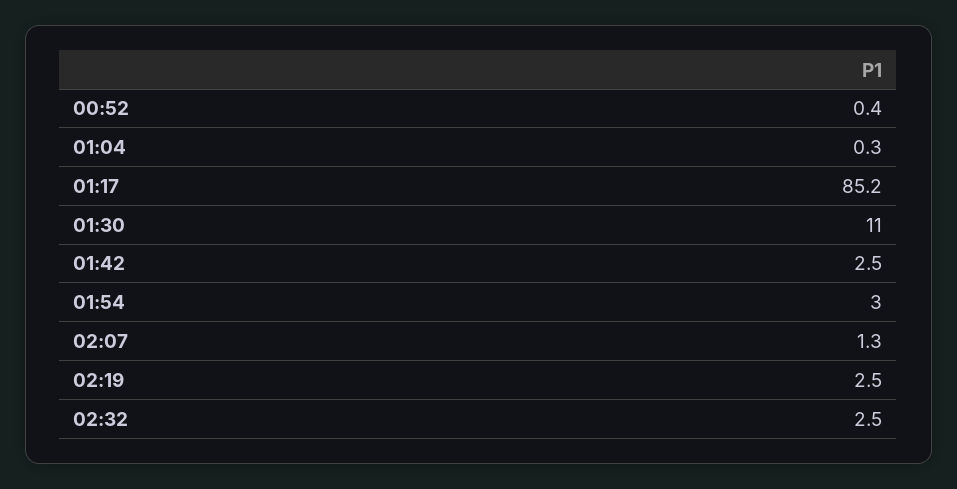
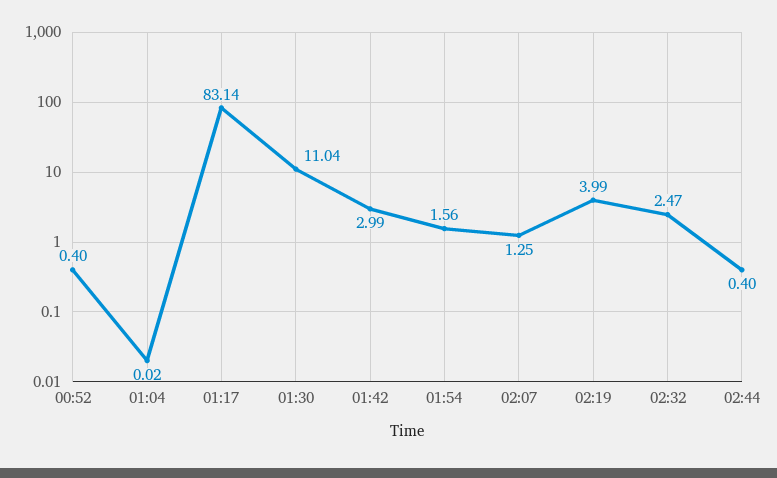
01:04: 0.3 -> 0.02
01:17: 85.2 -> 83.14
01:42: 2.5 -> 2.99
01:54: 3 -> 1.56
02:19: 2.5 -> 3.99
02:44: none -> 0.4

